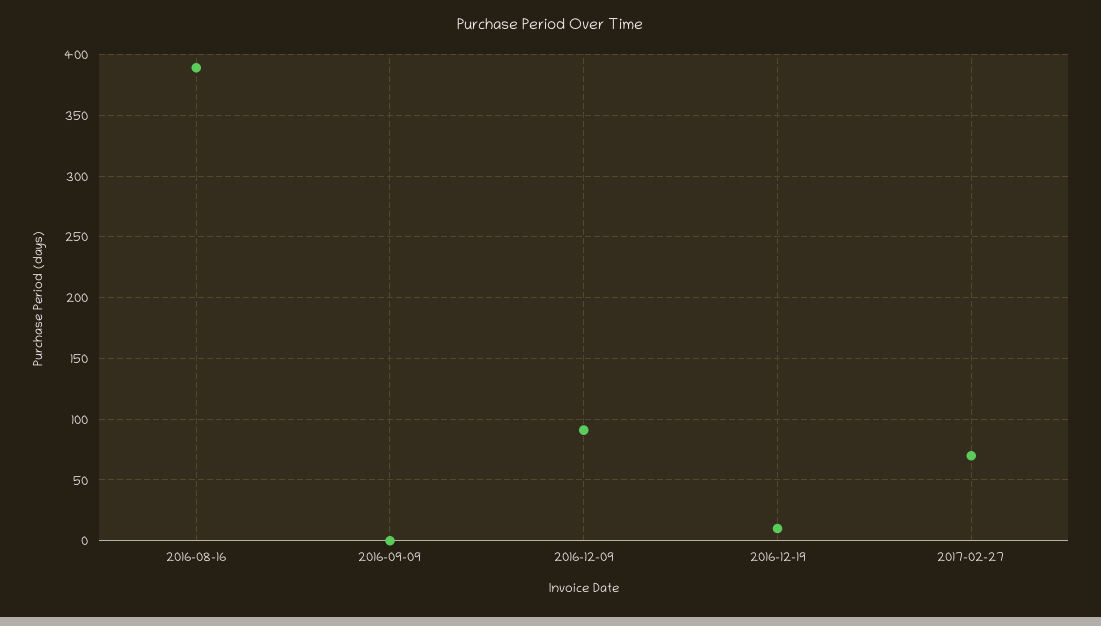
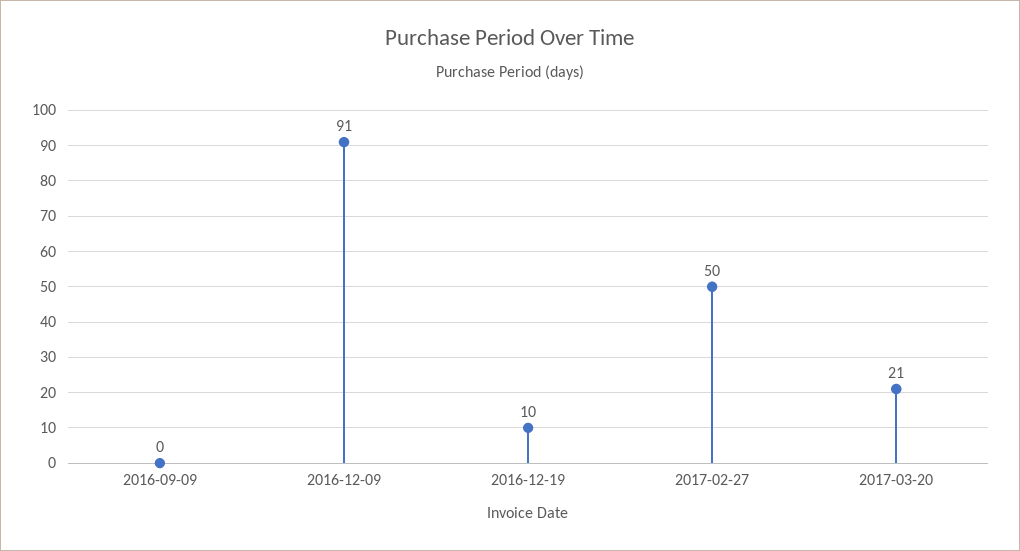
2016-08-16: 390 -> none
2017-02-27: 70 -> 50
2017-03-20: none -> 21

